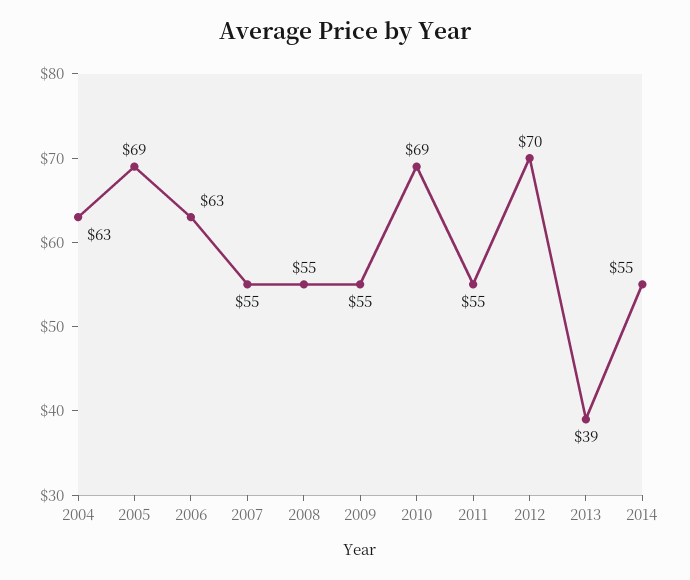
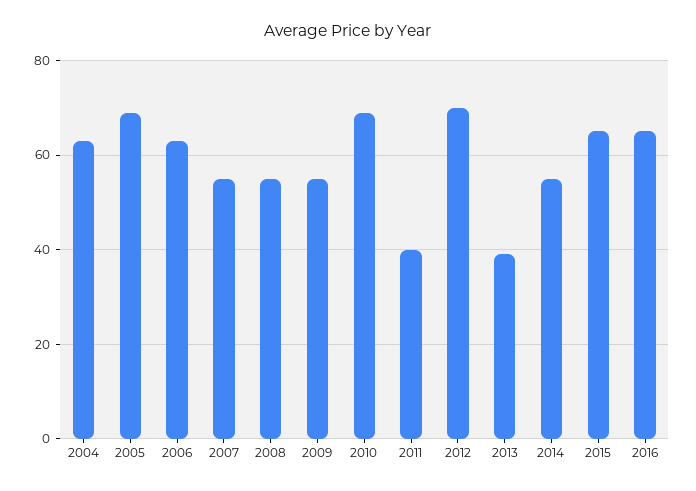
2011: 55 -> 40
2015: none -> 65
2016: none -> 65

